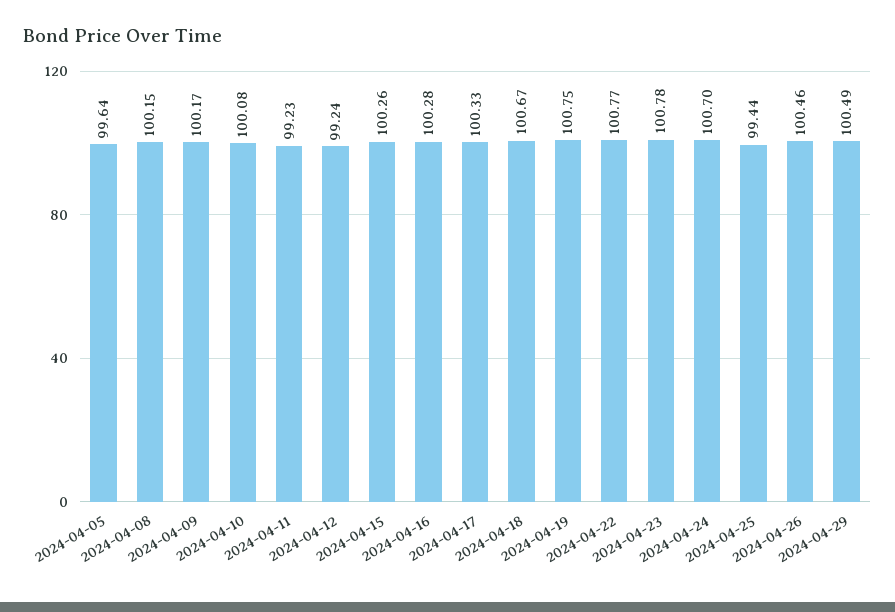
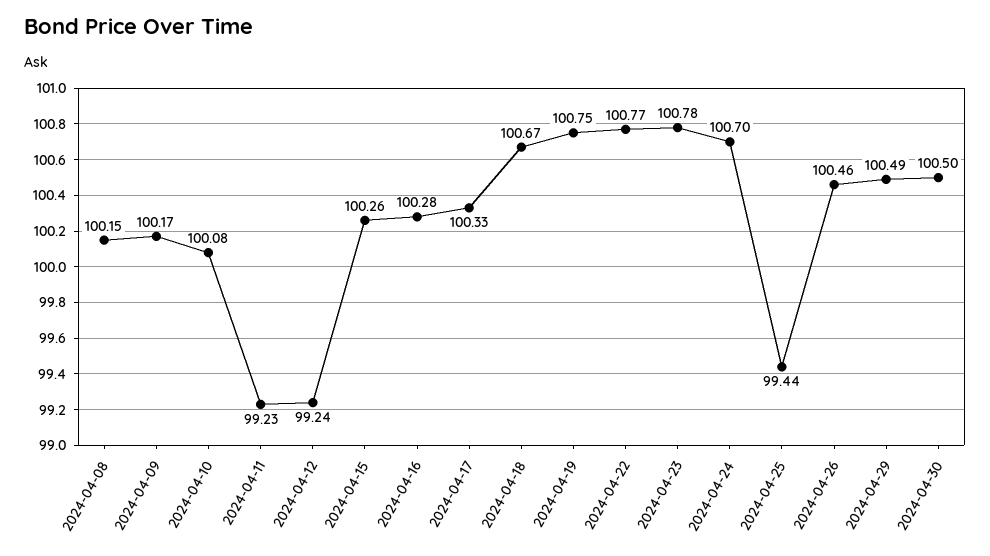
2024-04-05: 99.64 -> none
2024-04-30: none -> 100.5

